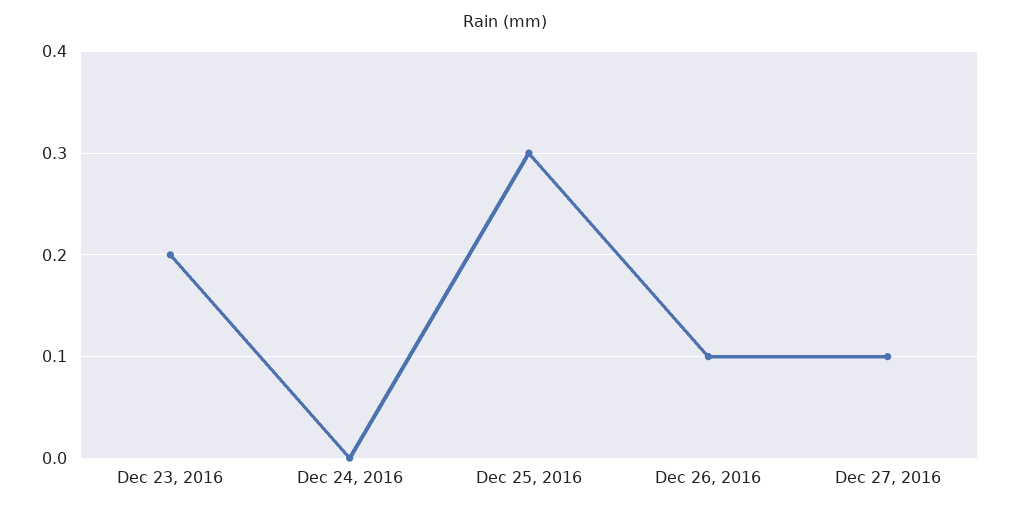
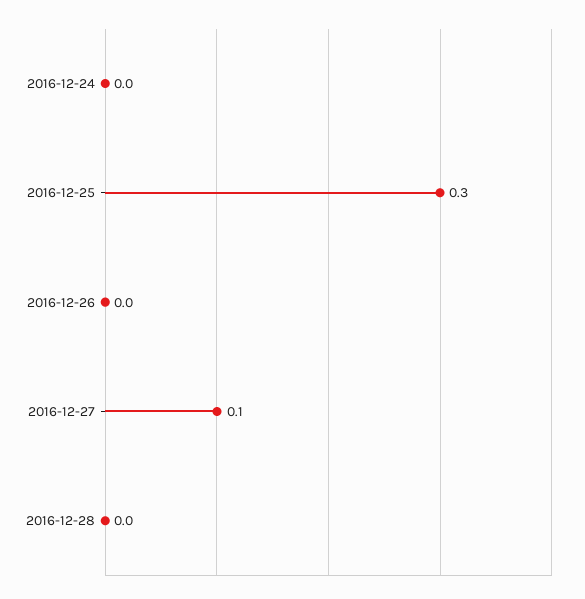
Dec 23, 2016: 0.2 -> none
Dec 26, 2016: 0.1 -> 0
2016-12-28: none -> 0

